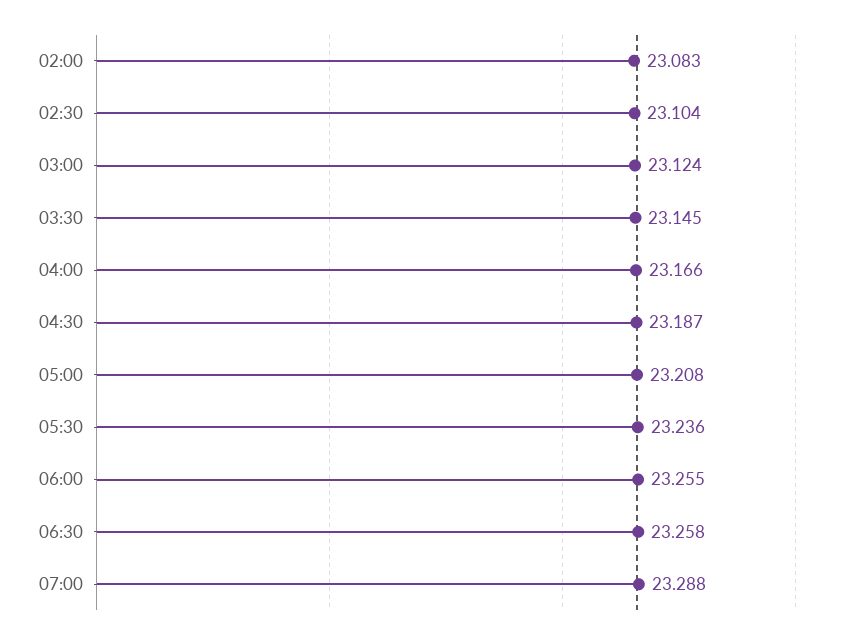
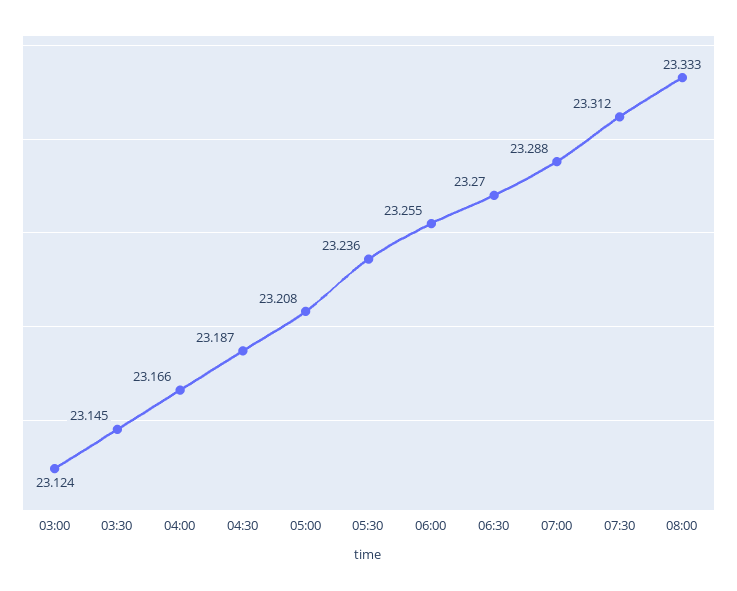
02:00: 23.083 -> none
02:30: 23.104 -> none
06:30: 23.258 -> 23.27
07:30: none -> 23.312
08:00: none -> 23.333

